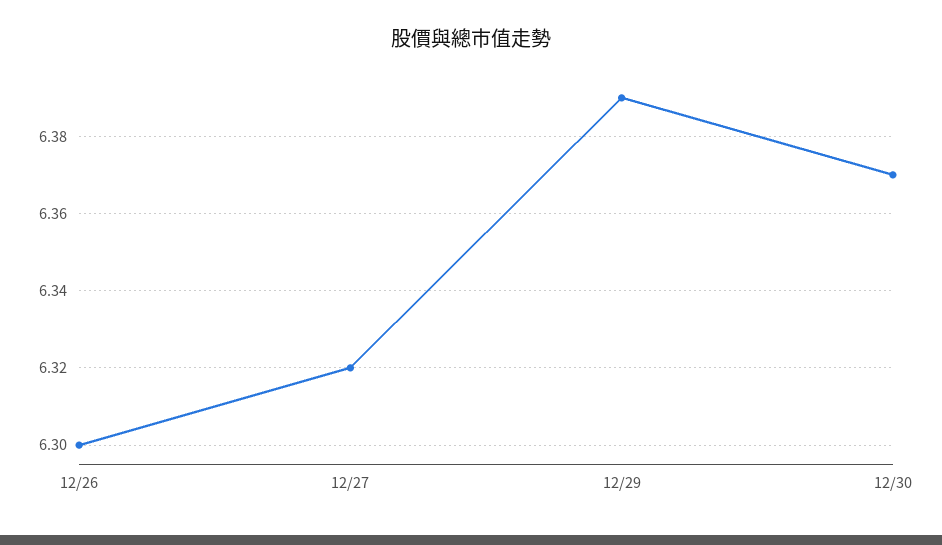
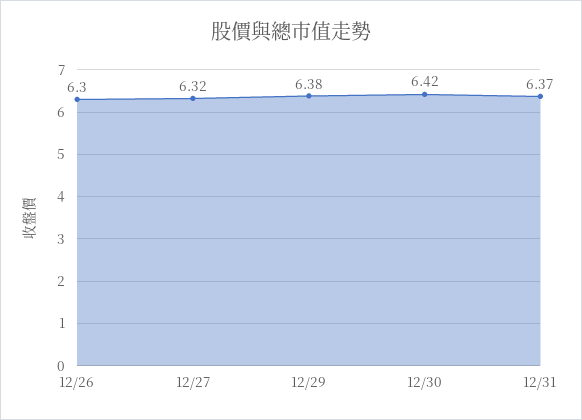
12/29: 6.39 -> 6.38
12/30: 6.37 -> 6.42
12/31: none -> 6.37

